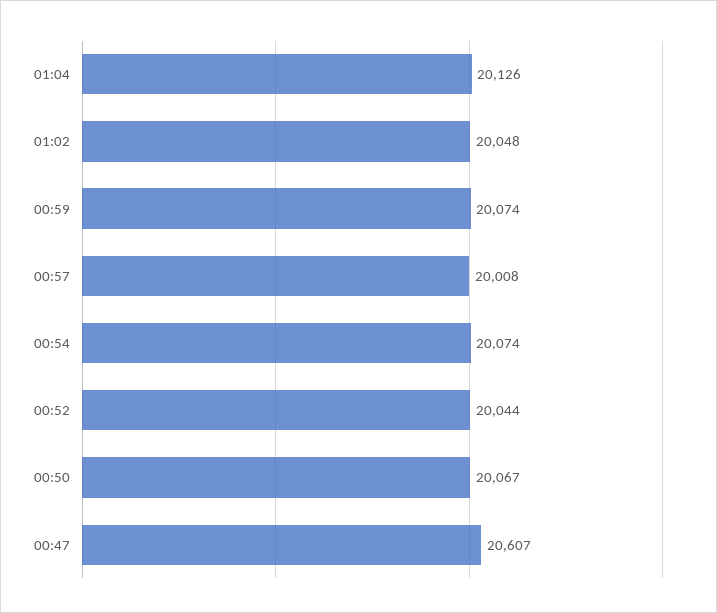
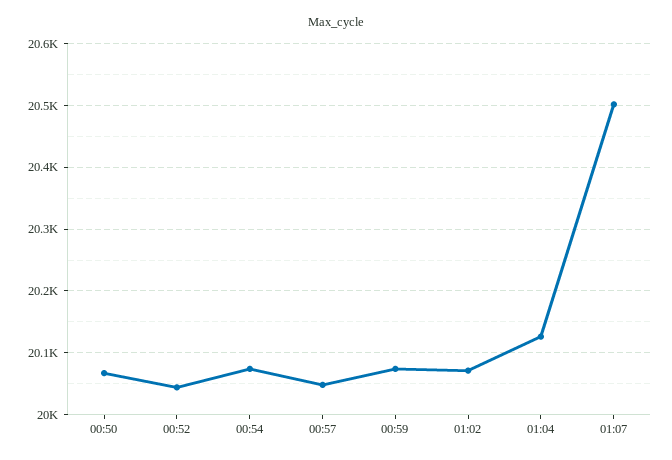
01:02: 20048 -> 20070
00:57: 20008 -> 20050
00:47: 20607 -> none
01:07: none -> 20500

